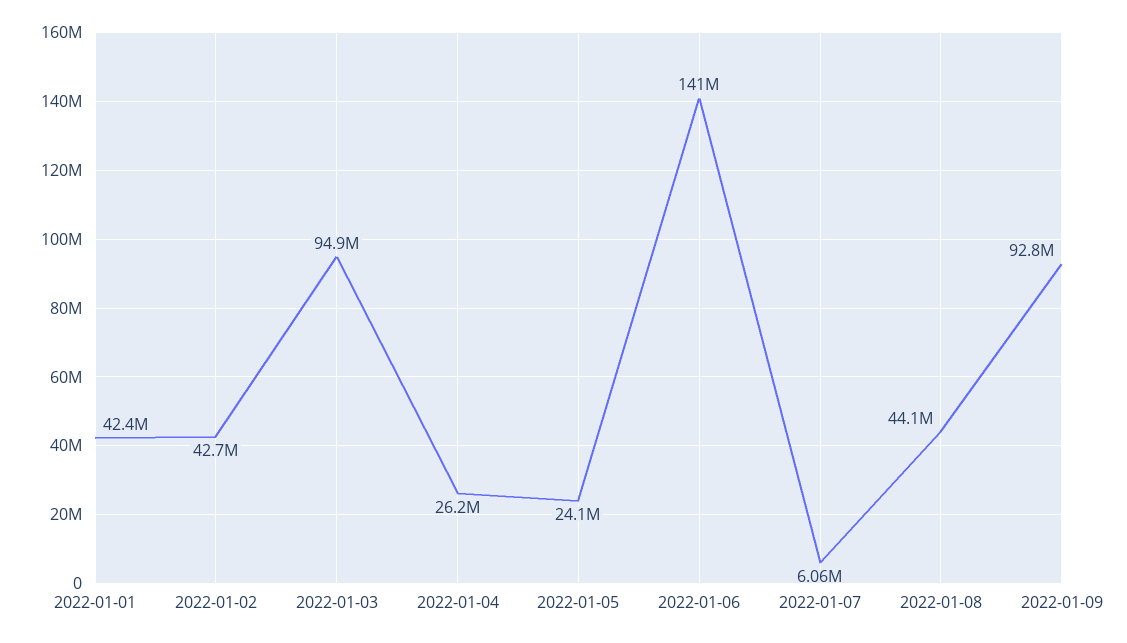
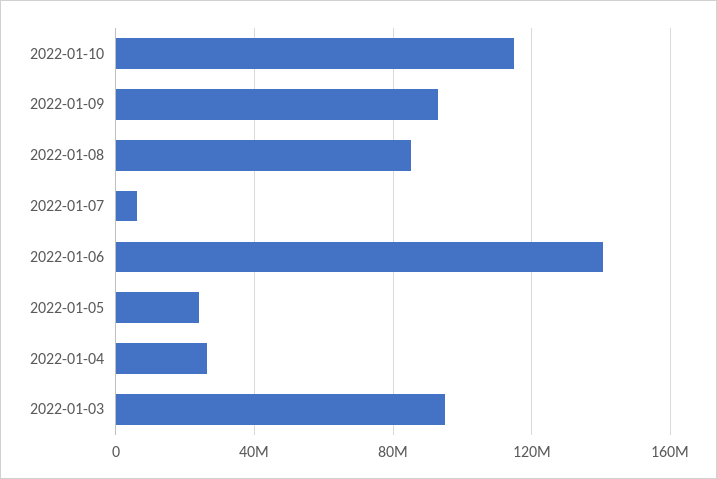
2022-01-01: 42400000 -> none
2022-01-02: 42700000 -> none
2022-01-08: 44100000 -> 85000000
2022-01-10: none -> 115000000

